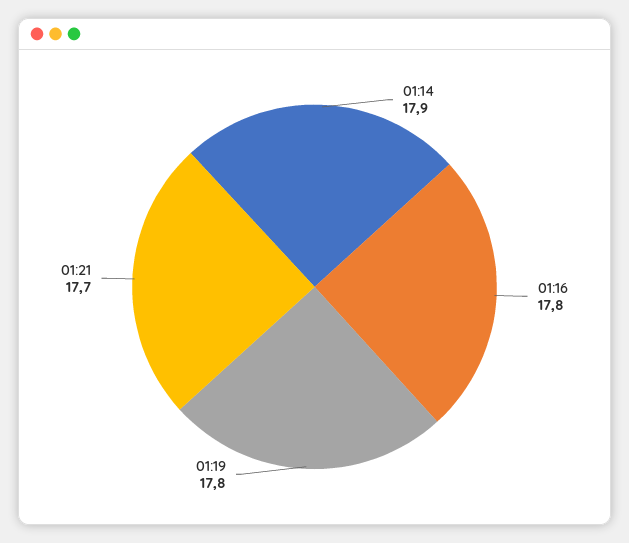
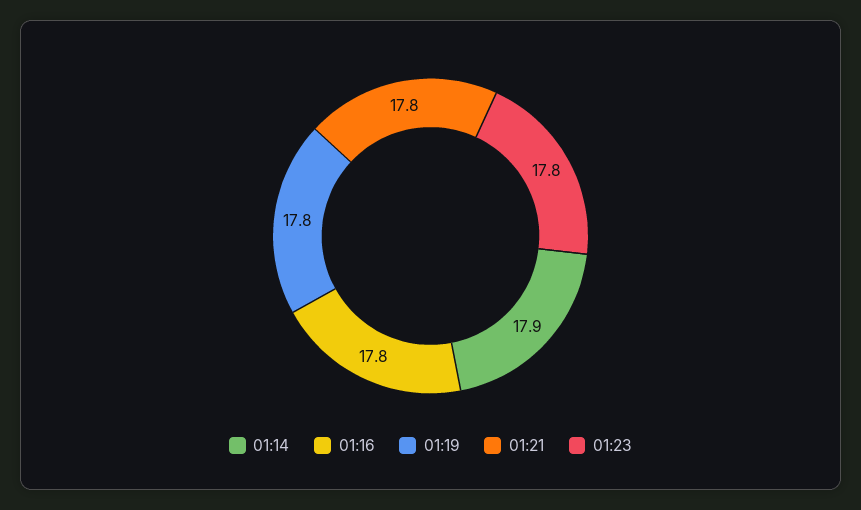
01:21: 17.7 -> 17.8
01:23: none -> 17.8

